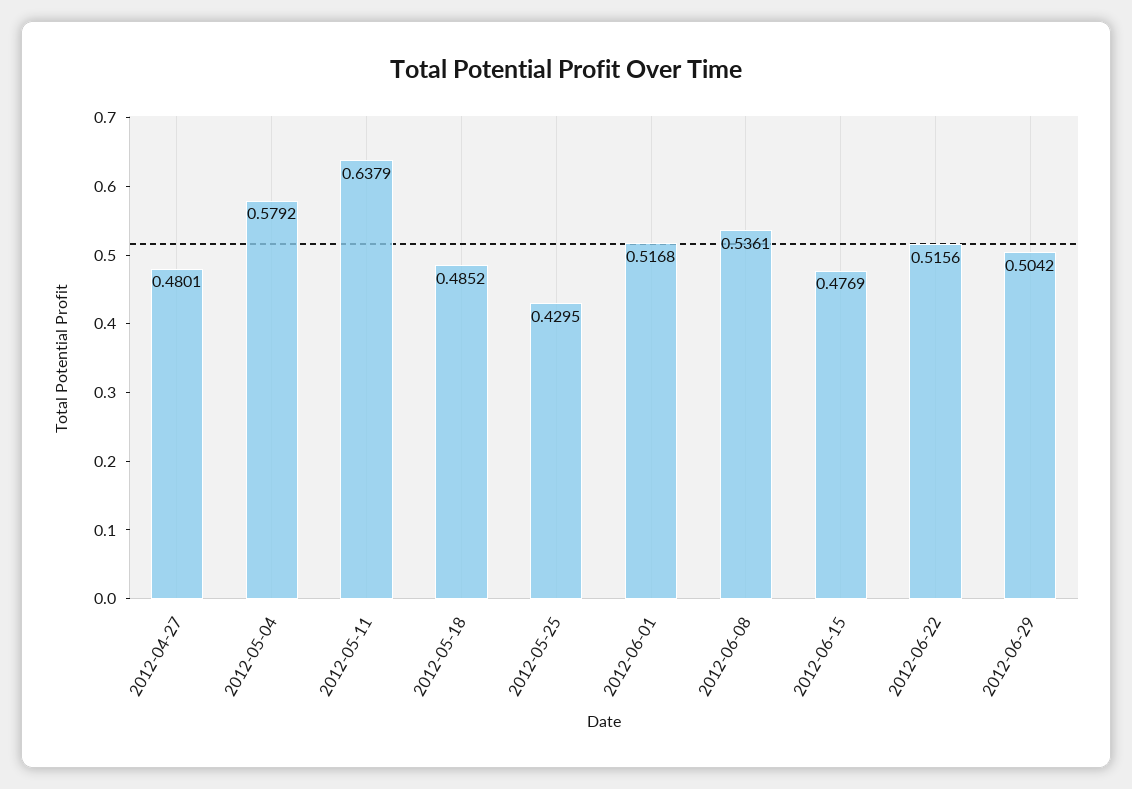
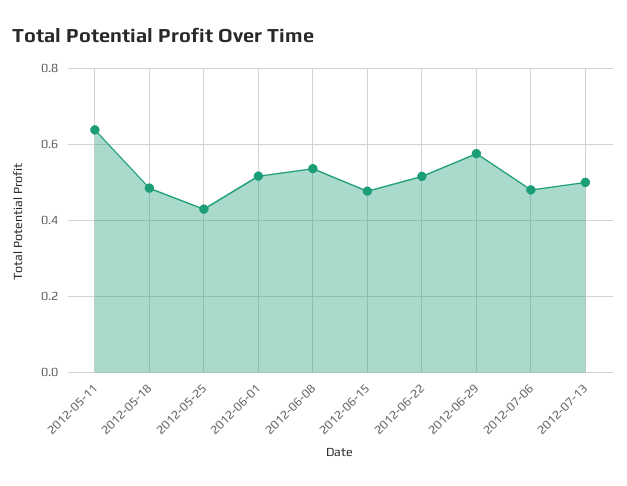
2012-04-27: 0.4801 -> none
2012-05-04: 0.5792 -> none
2012-06-29: 0.5042 -> 0.58
2012-07-06: none -> 0.48
2012-07-13: none -> 0.5

